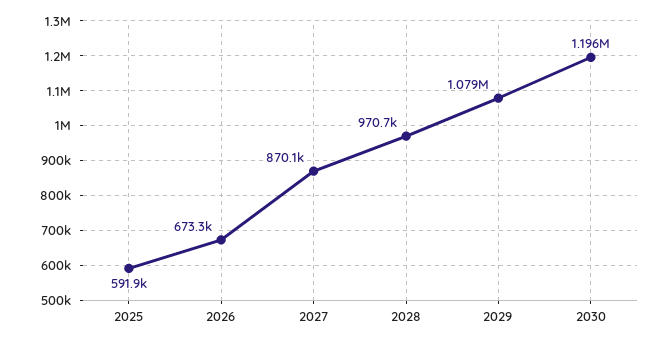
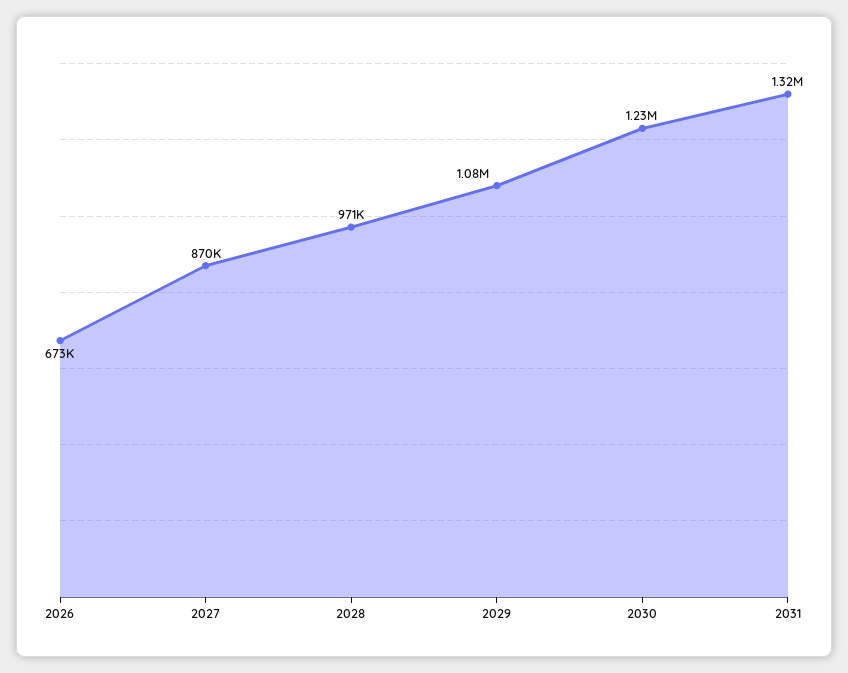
2025: 591900 -> none
2030: 1196000 -> 1230000
2031: none -> 1320000

